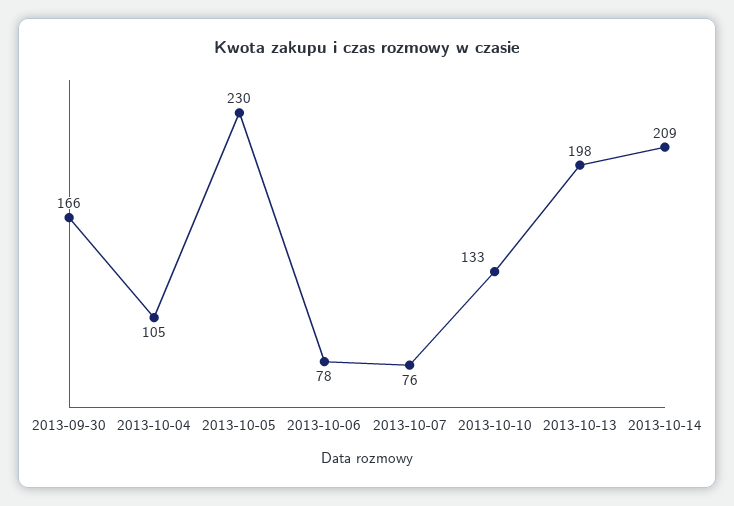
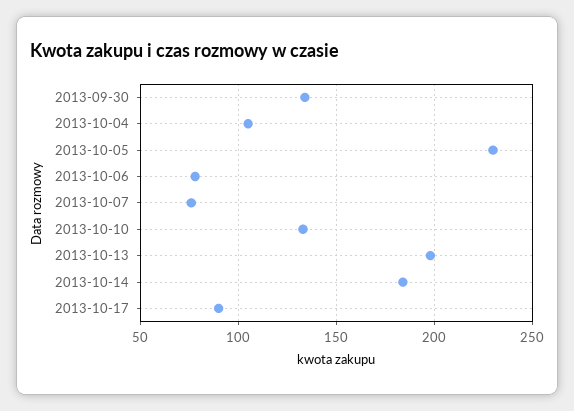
2013-09-30: 166 -> 135
2013-10-14: 209 -> 185
2013-10-17: none -> 90

